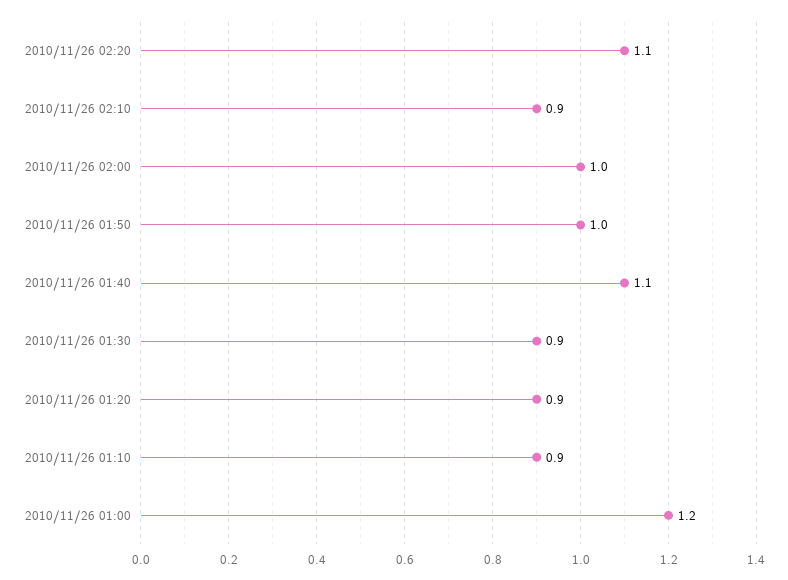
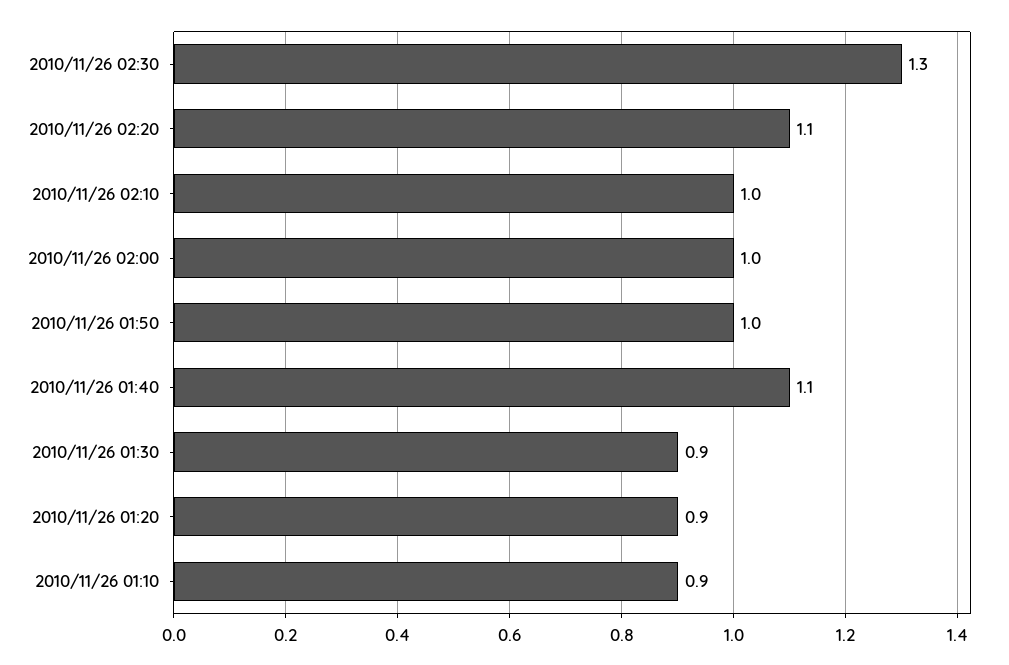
2010/11/26 02:10: 0.9 -> 1
2010/11/26 01:00: 1.2 -> none
2010/11/26 02:30: none -> 1.3

